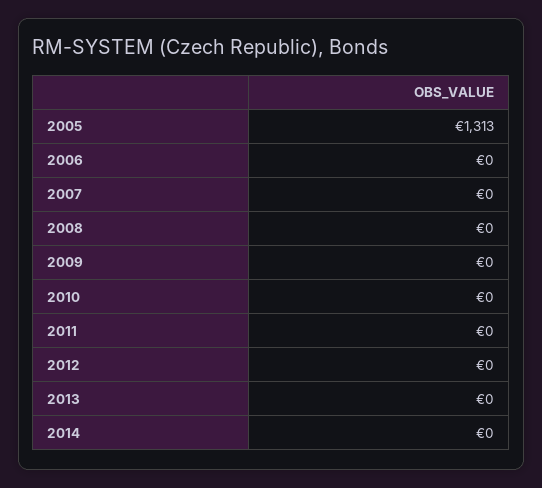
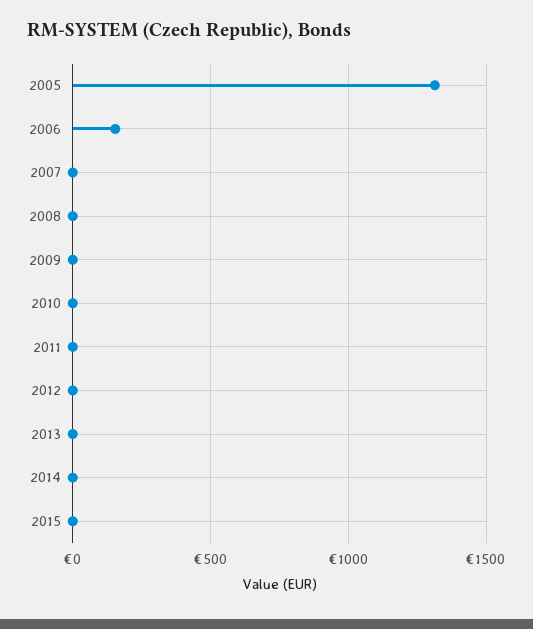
2006: 0 -> 150
2015: none -> 0

